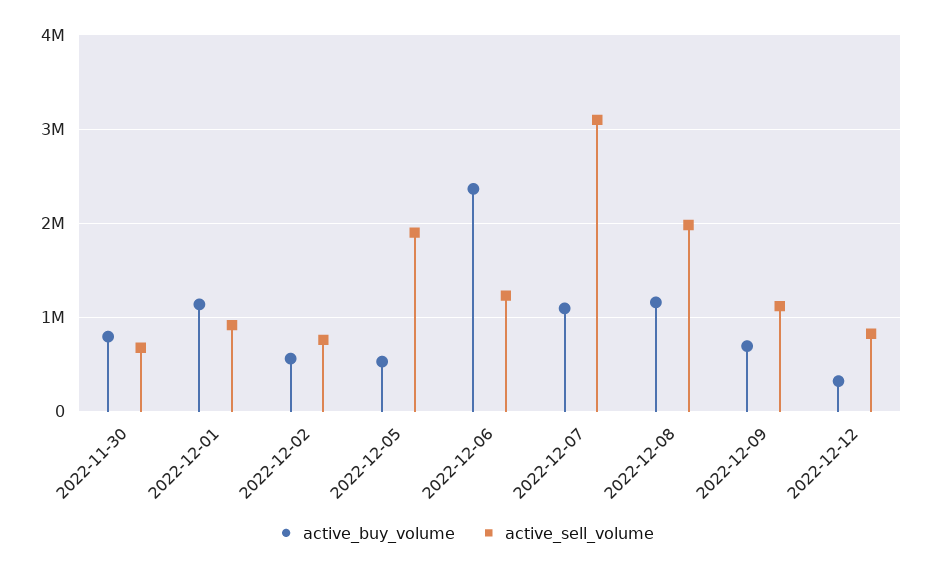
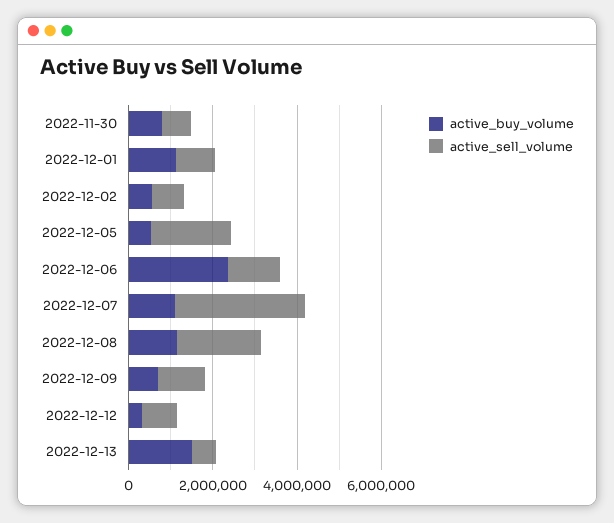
active_buy_volume, 2022-12-13: none -> 1500000
active_sell_volume, 2022-12-13: none -> 500000

